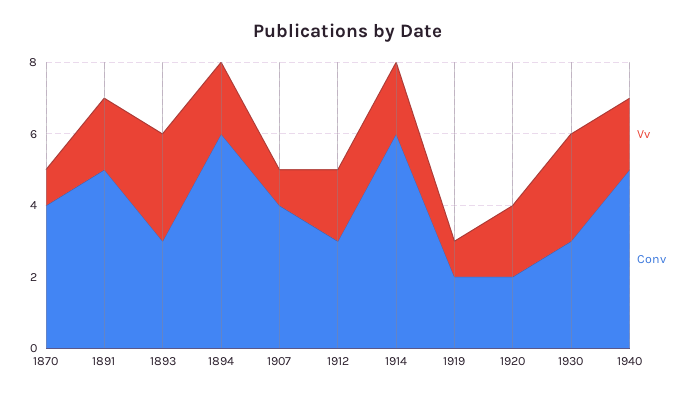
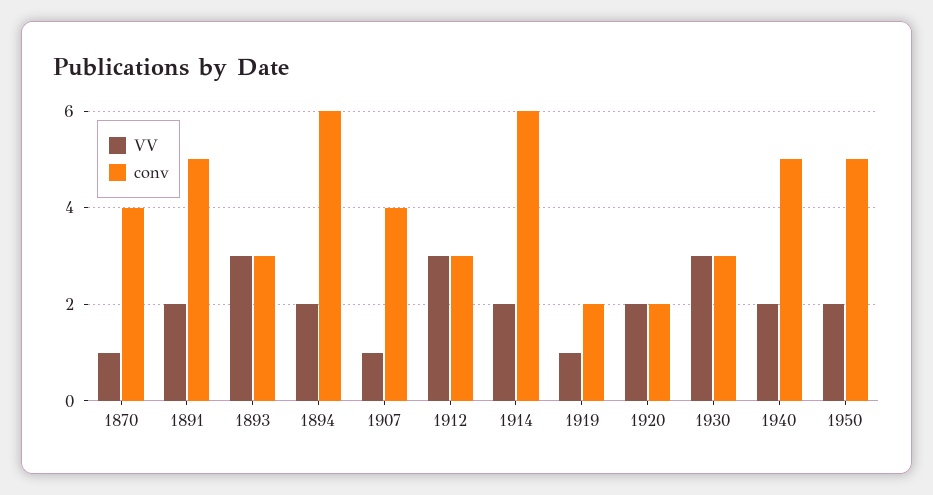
Vv, 1912: 2 -> 3
Vv, 1950: none -> 2
Conv, 1950: none -> 5

